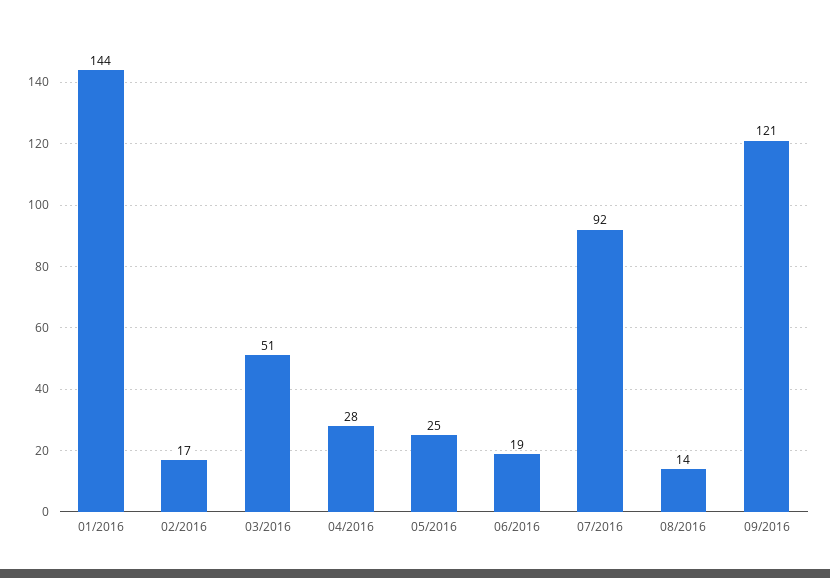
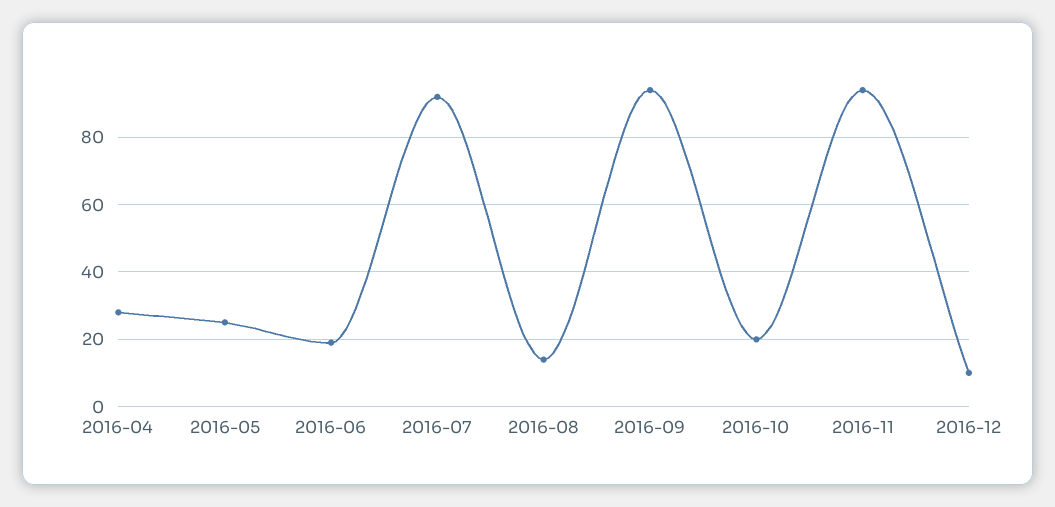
01/2016: 144 -> none
02/2016: 17 -> none
03/2016: 51 -> none
09/2016: 121 -> 95
2016-10: none -> 20
2016-11: none -> 95
2016-12: none -> 10

